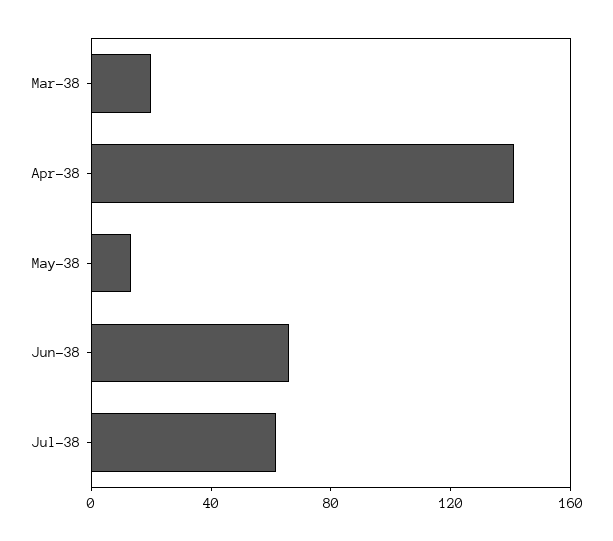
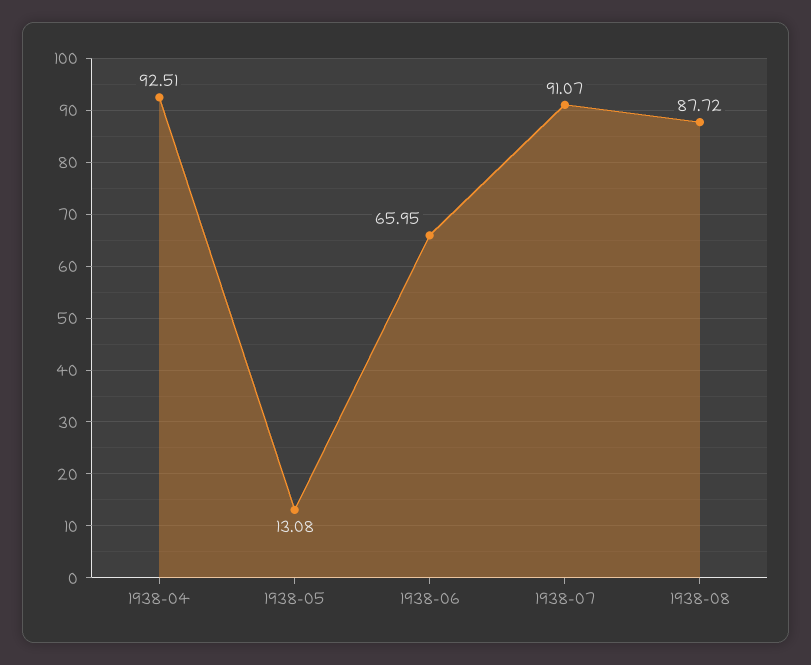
Mar-38: 20 -> none
Apr-38: 140 -> 92.51
Jul-38: 60 -> 91.07
1938-08: none -> 87.72

